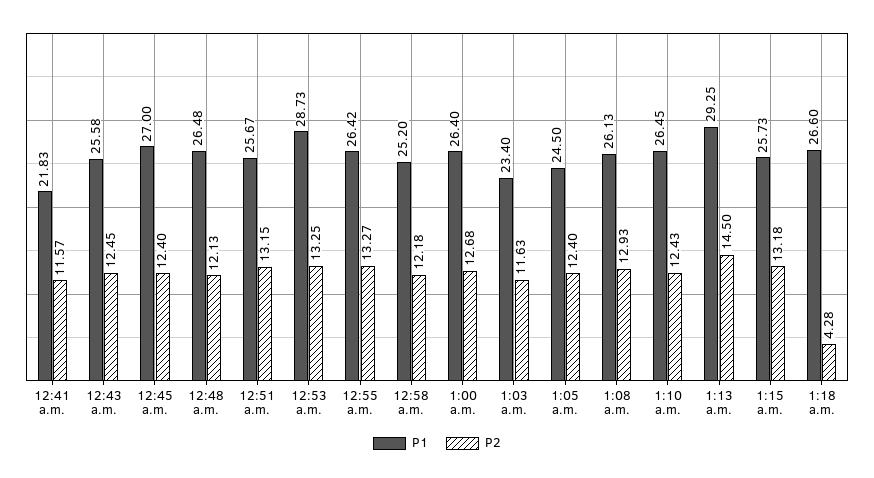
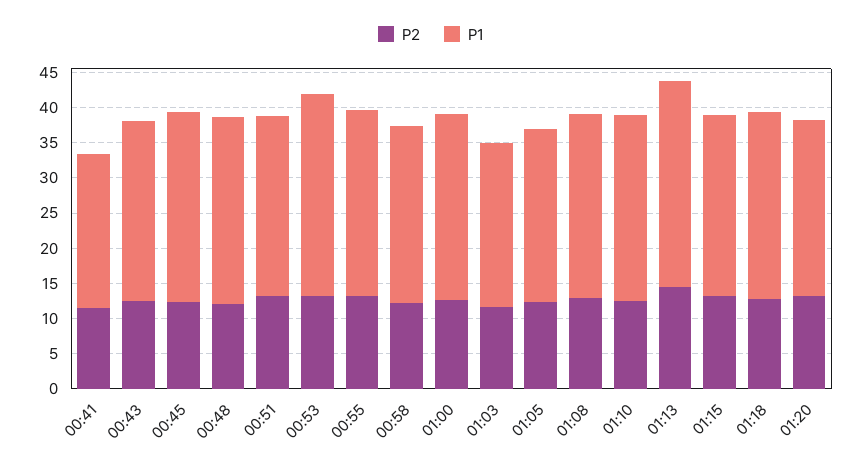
P2, 1:18 a.m.: 4.28 -> 12.5
P2, 01:20: none -> 12.5
P1, 01:20: none -> 25

